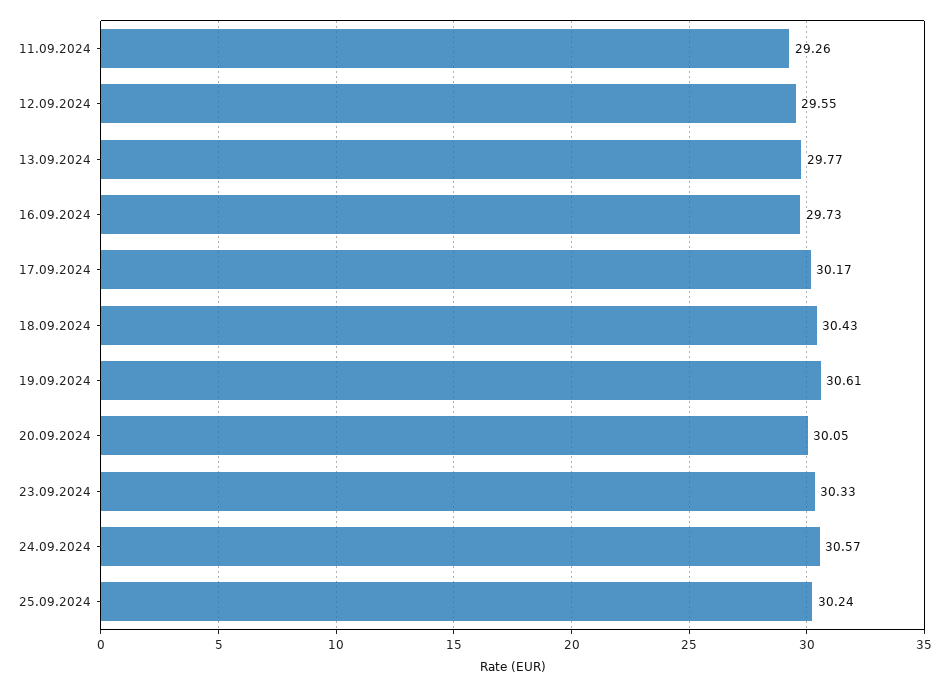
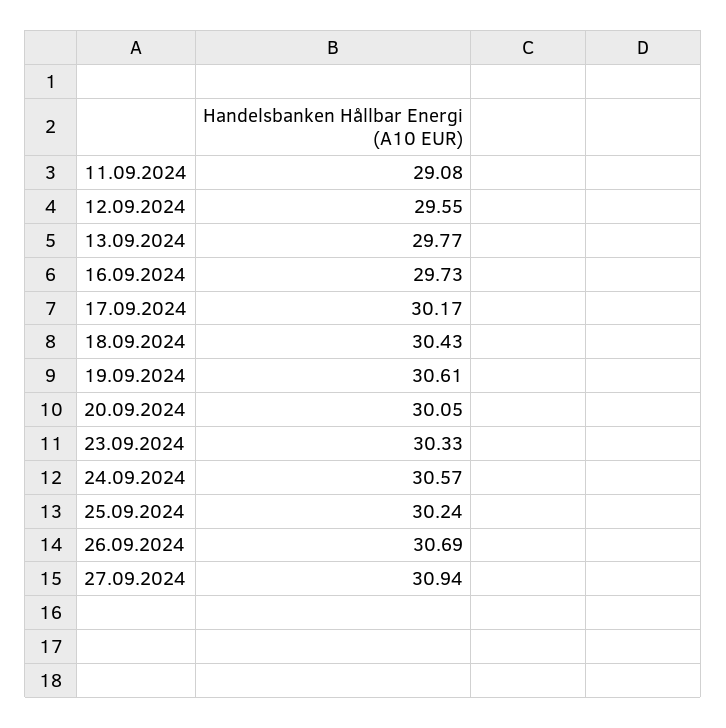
11.09.2024: 29.26 -> 29.08
26.09.2024: none -> 30.69
27.09.2024: none -> 30.94

